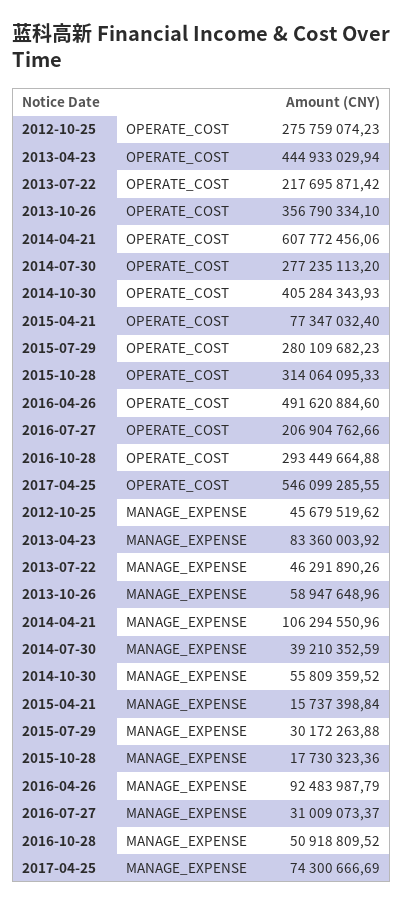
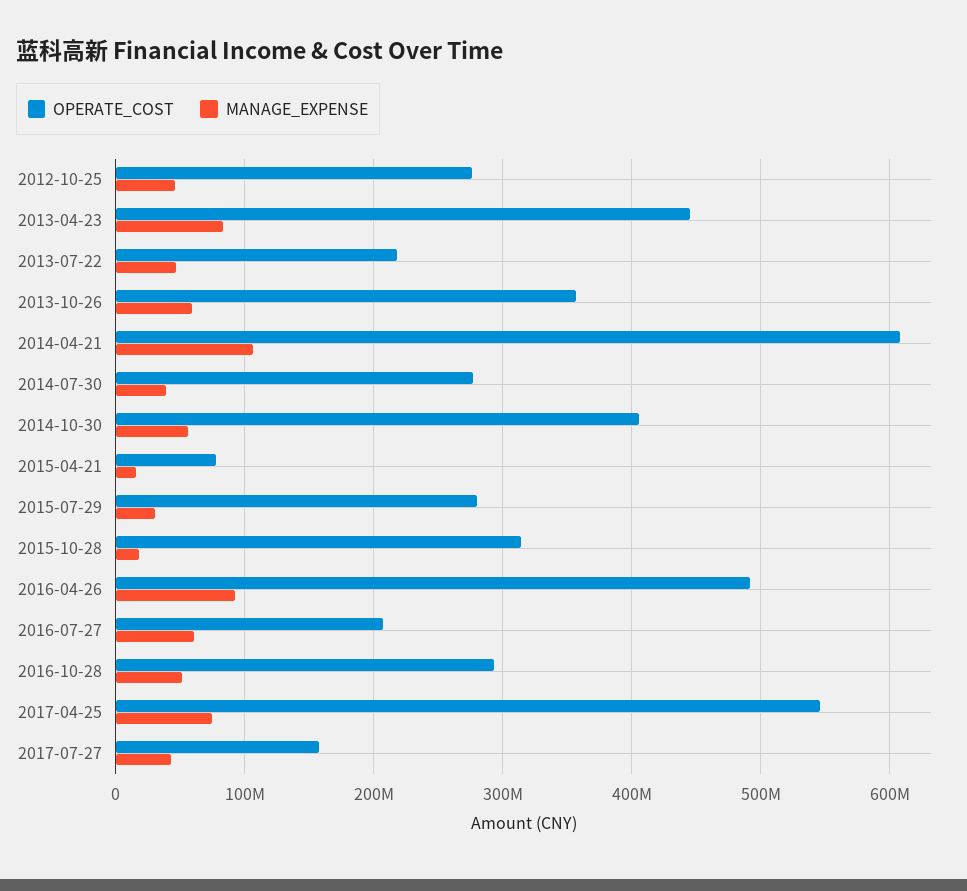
MANAGE_EXPENSE, 2016-07-27: 31009073.37 -> 60000000
OPERATE_COST, 2017-07-27: none -> 160000000
MANAGE_EXPENSE, 2017-07-27: none -> 40000000

